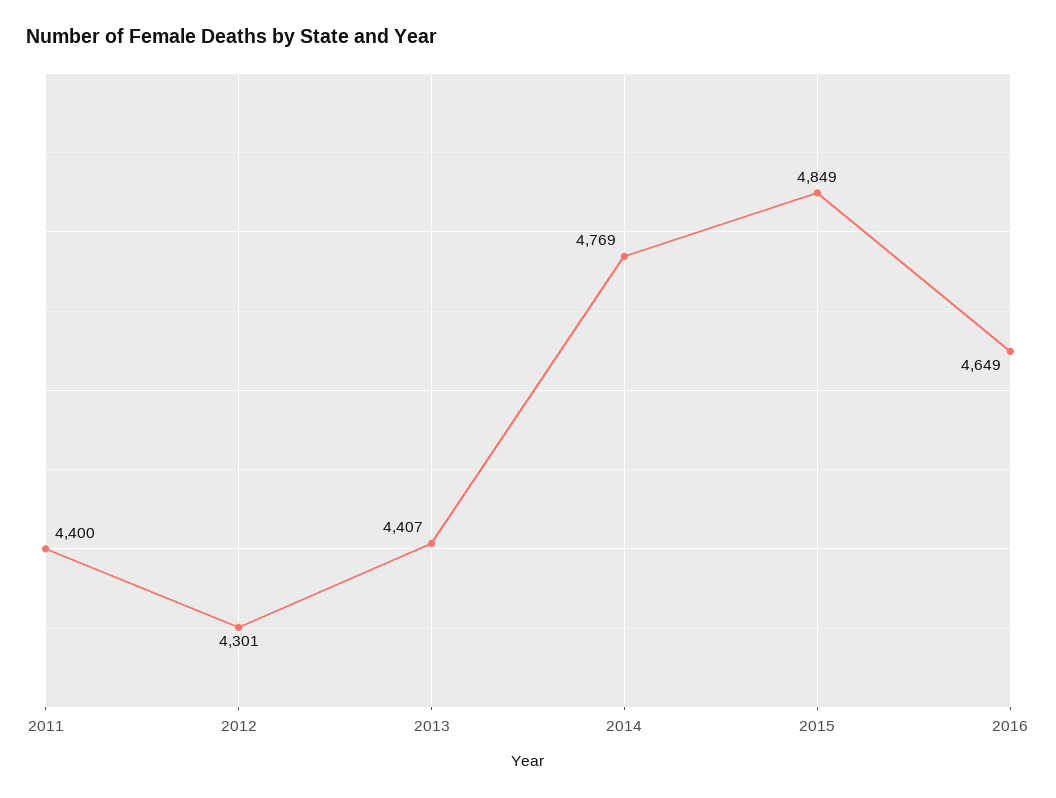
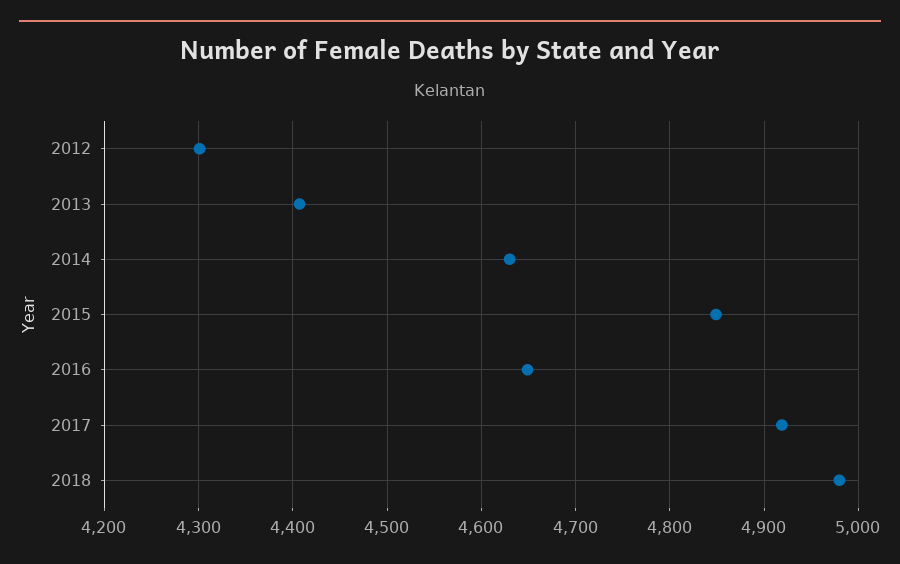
2011: 4400 -> none
2014: 4769 -> 4630
2017: none -> 4920
2018: none -> 4980

